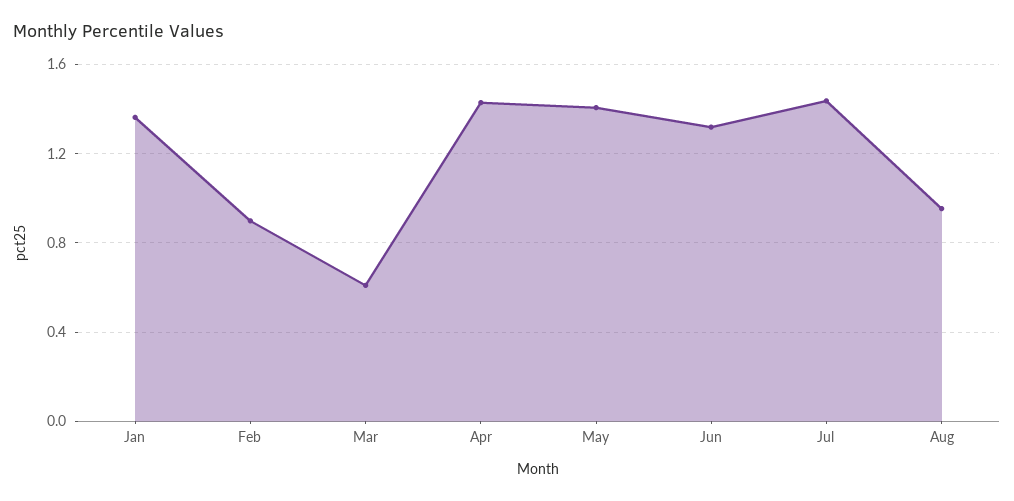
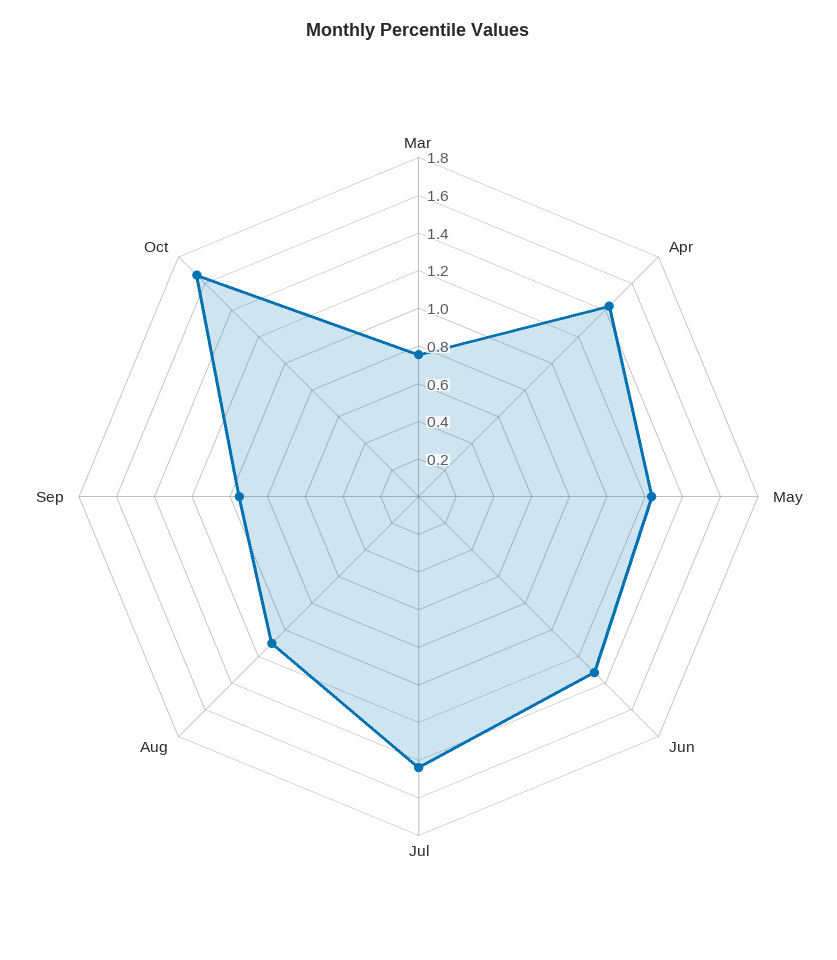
Jan: 1.35 -> none
Feb: 0.9 -> none
Mar: 0.6 -> 0.75
May: 1.4 -> 1.25
Aug: 0.95 -> 1.1
Sep: none -> 0.95
Oct: none -> 1.65

